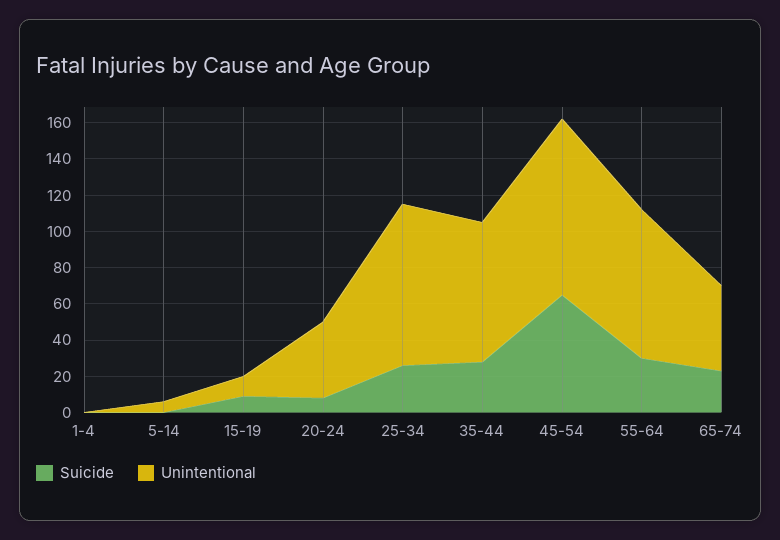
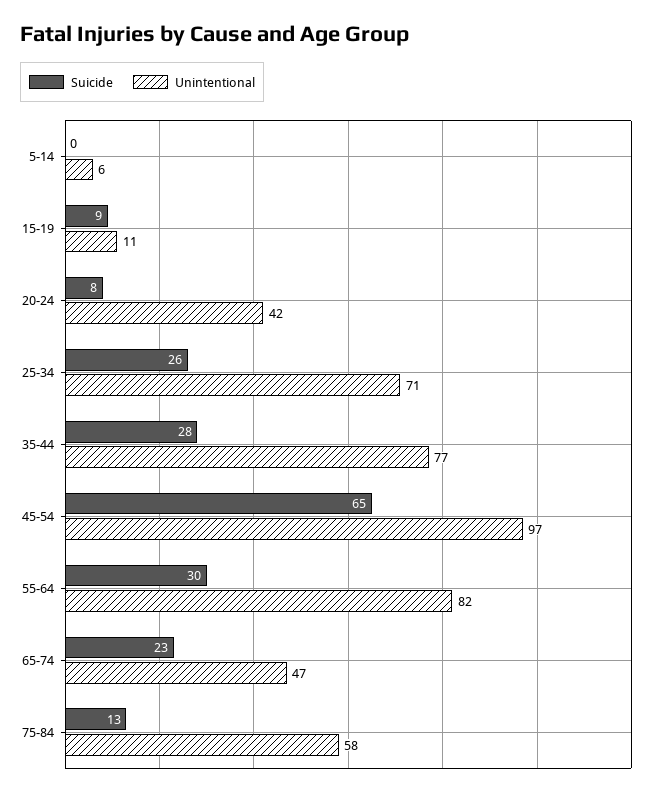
Suicide, 1-4: 0 -> none
Unintentional, 1-4: 0 -> none
Unintentional, 25-34: 90 -> 71
Suicide, 75-84: none -> 13
Unintentional, 75-84: none -> 58

